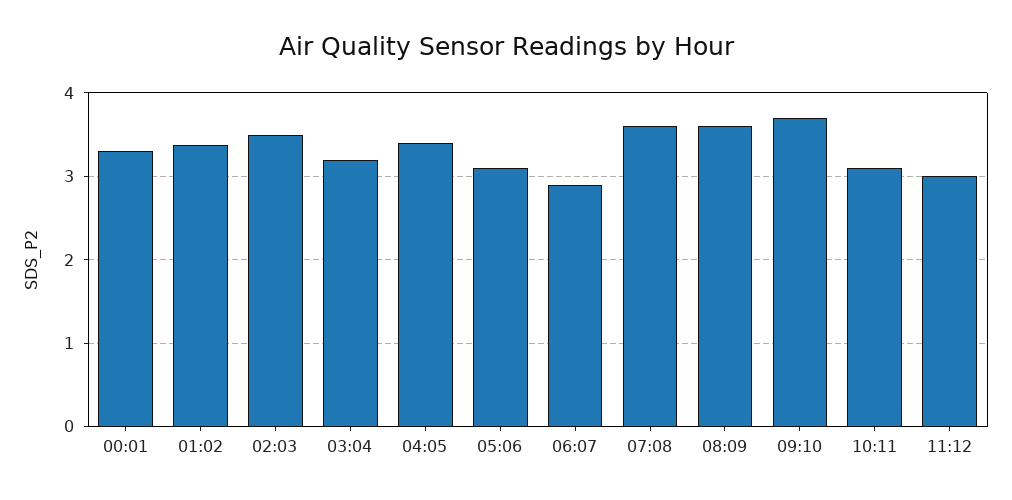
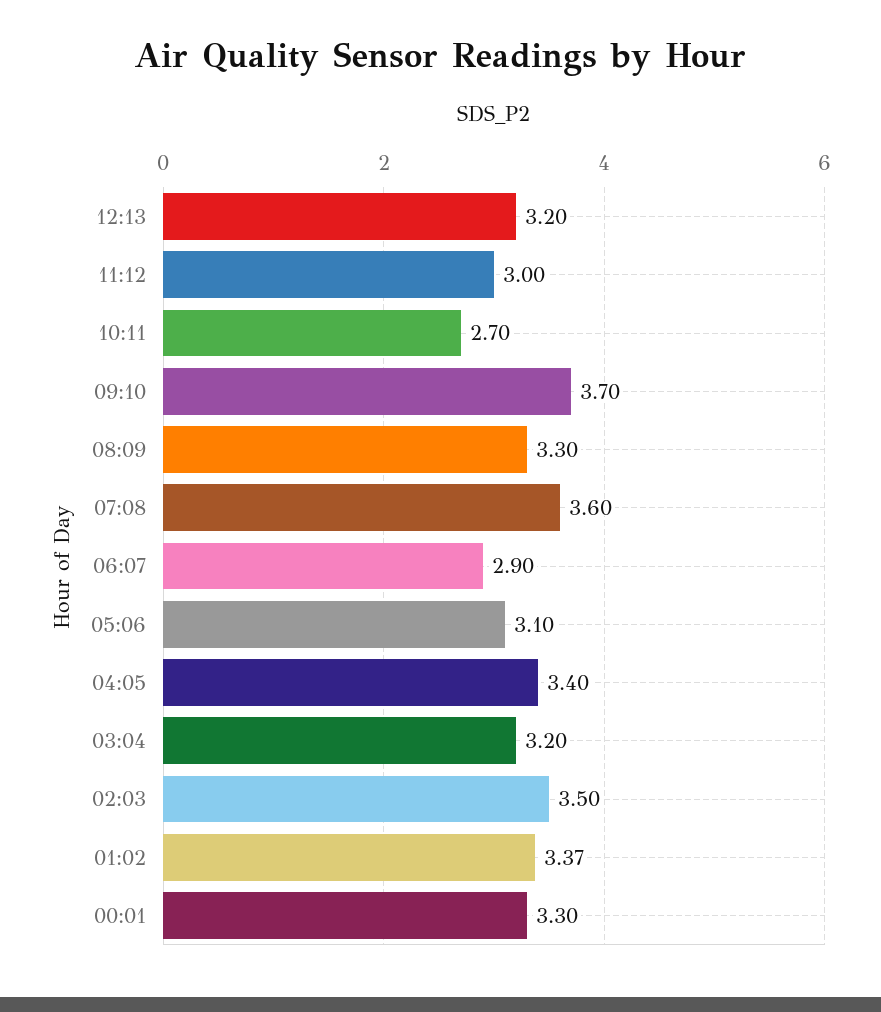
08:09: 3.6 -> 3.3
10:11: 3.1 -> 2.7
12:13: none -> 3.2

